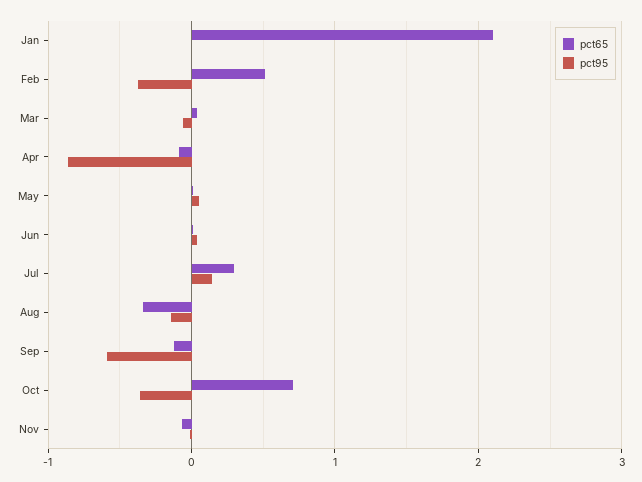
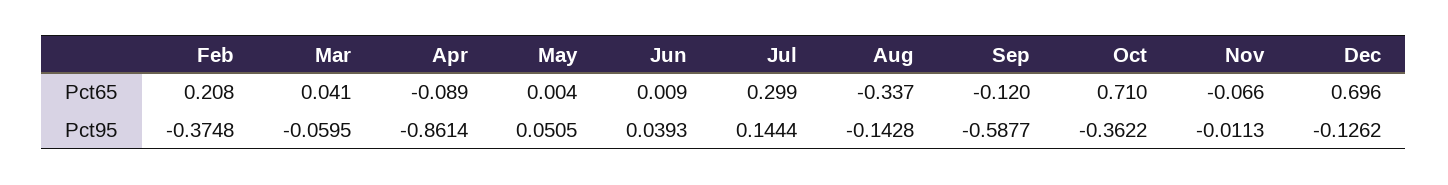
pct65, Jan: 2.1 -> none
pct95, Jan: 0 -> none
pct65, Feb: 0.5 -> 0.208
pct65, Dec: none -> 0.696
pct95, Dec: none -> -0.1262

